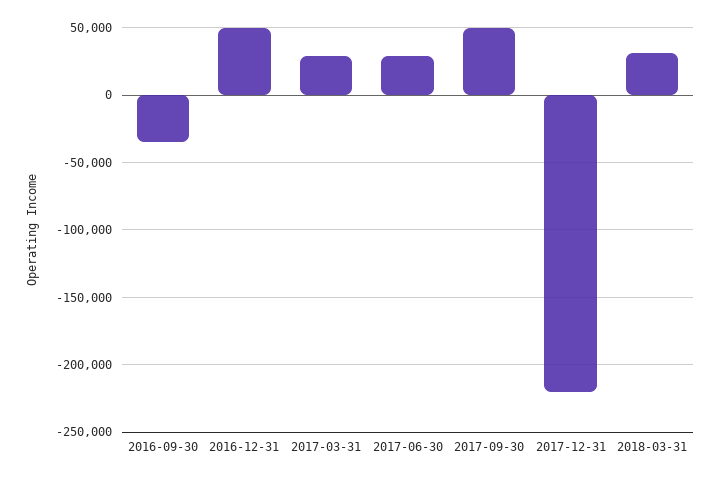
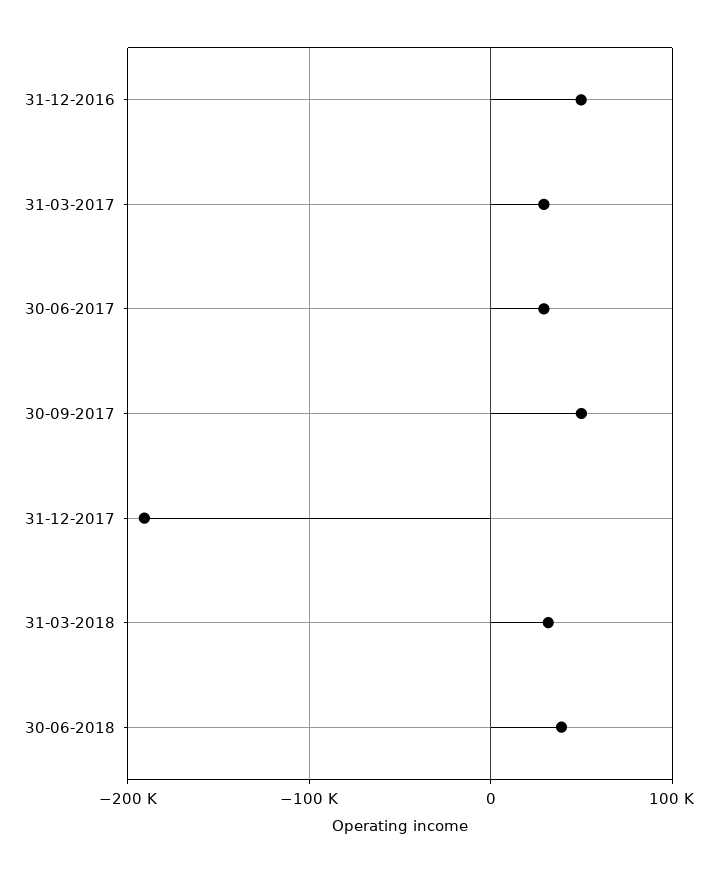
2016-09-30: -35000 -> none
2017-12-31: -220000 -> -190000
30-06-2018: none -> 40000

